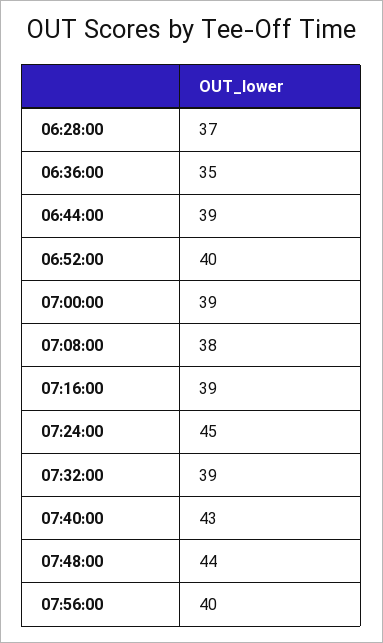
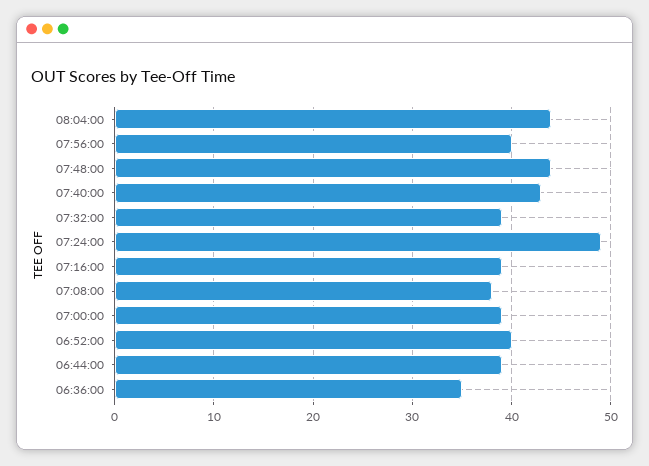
06:28:00: 37 -> none
07:24:00: 45 -> 49
08:04:00: none -> 44

